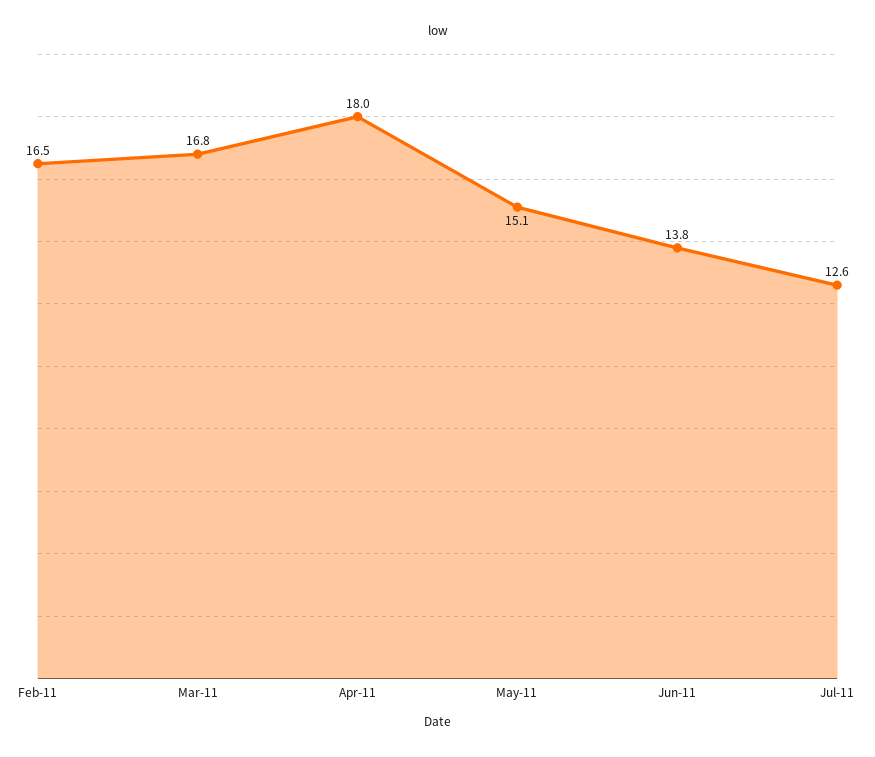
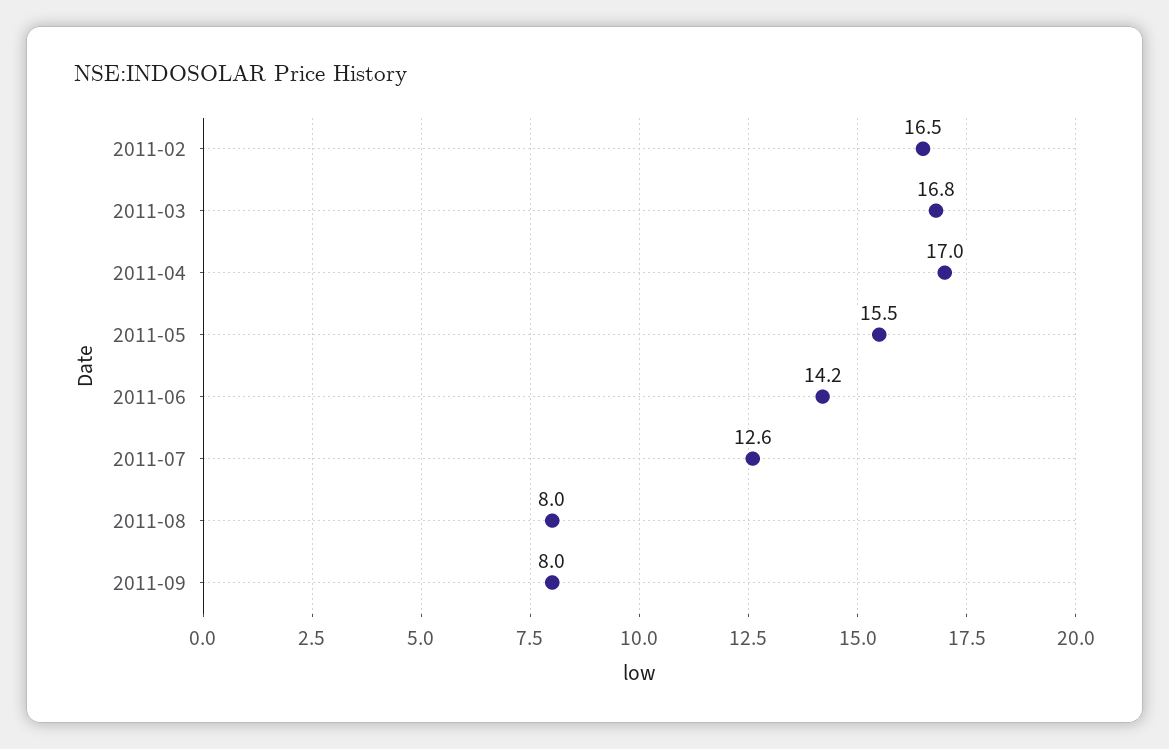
Apr-11: 18 -> 17
May-11: 15.1 -> 15.5
Jun-11: 13.8 -> 14.2
2011-08: none -> 8
2011-09: none -> 8

